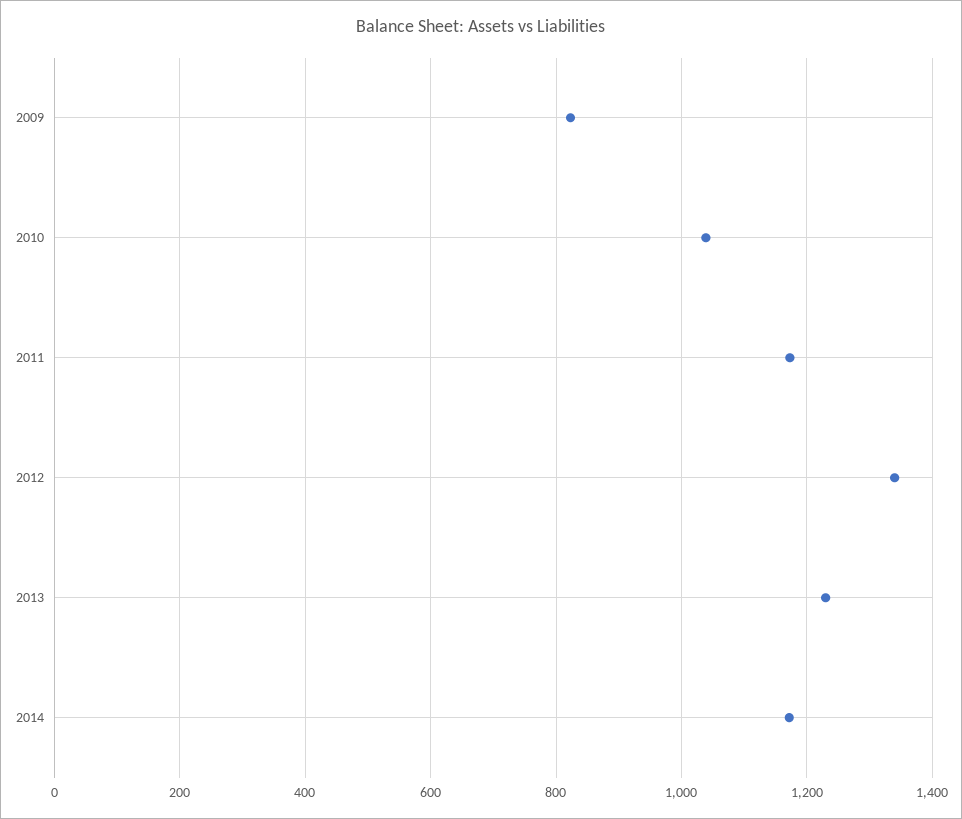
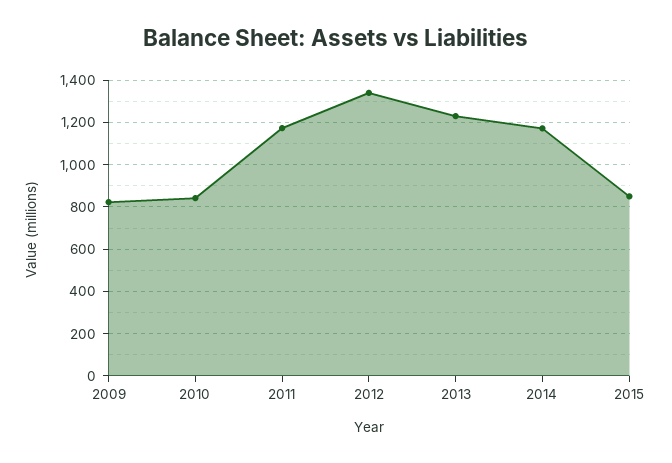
2010: 1040 -> 850
2015: none -> 850

